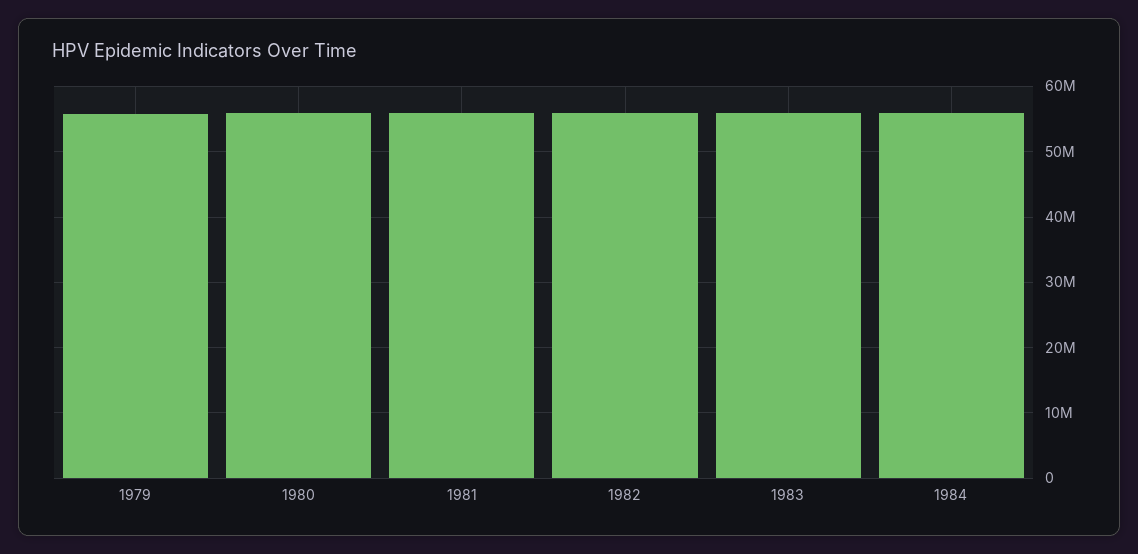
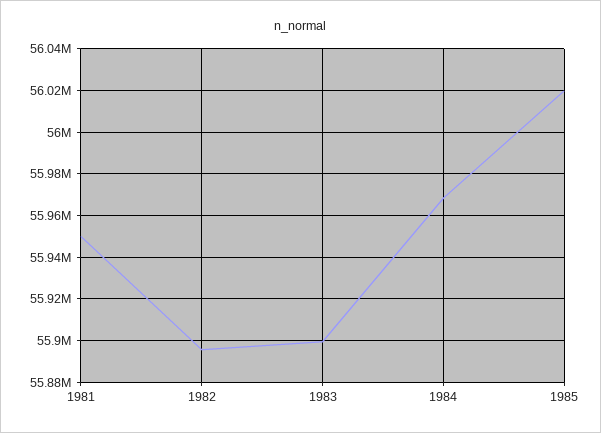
1979: 56000000 -> none
1980: 56000000 -> none
1985: none -> 56020000

